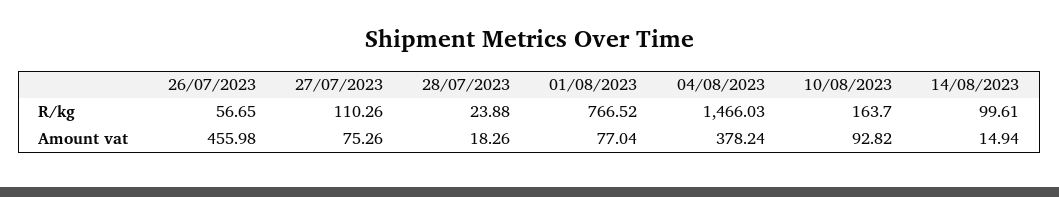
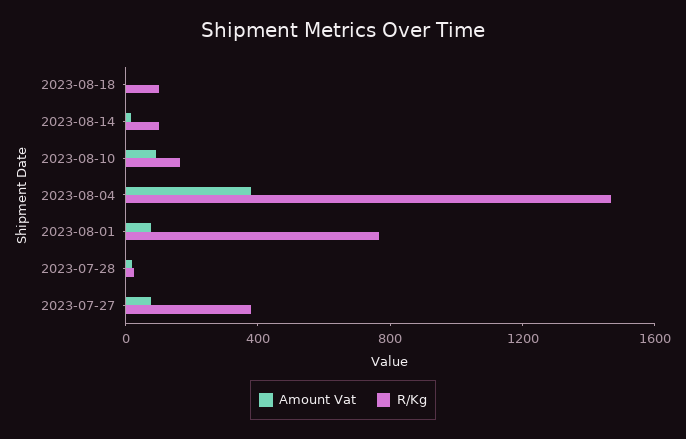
R/kg, 26/07/2023: 56.65 -> none
R/kg, 27/07/2023: 110.26 -> 400
Amount vat, 26/07/2023: 455.98 -> none
Amount vat, 2023-08-18: none -> 0
R/kg, 2023-08-18: none -> 100

